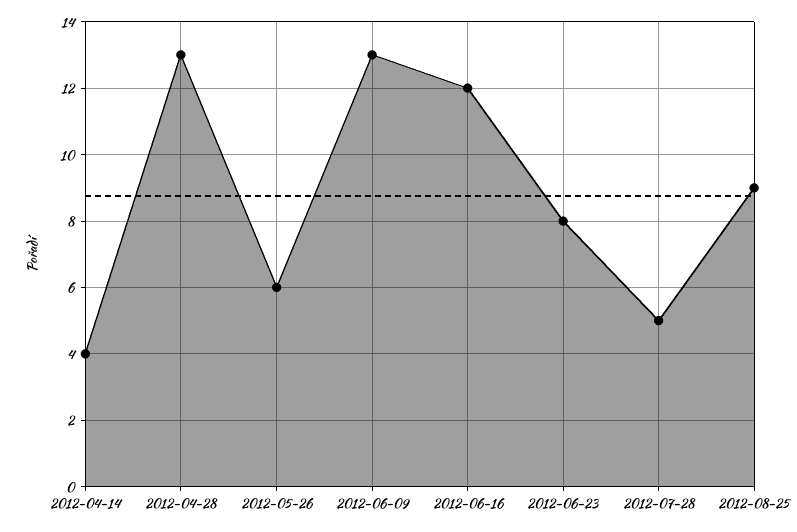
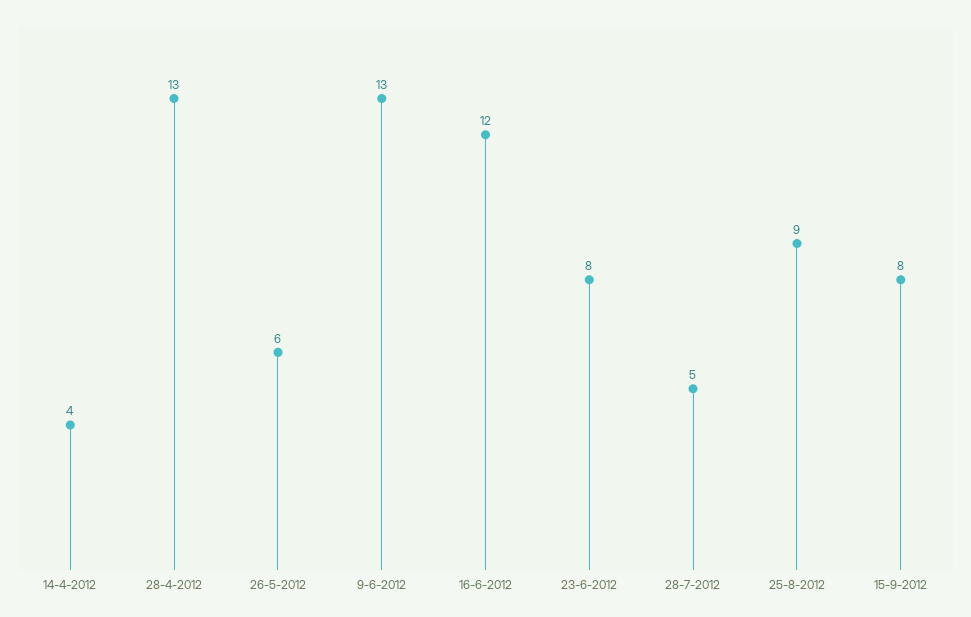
15-9-2012: none -> 8

